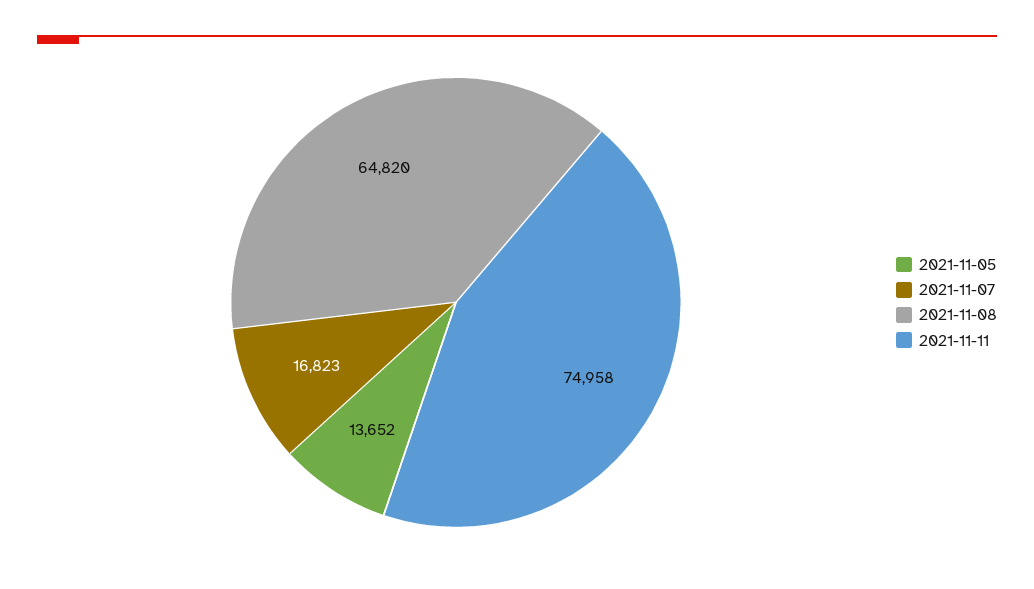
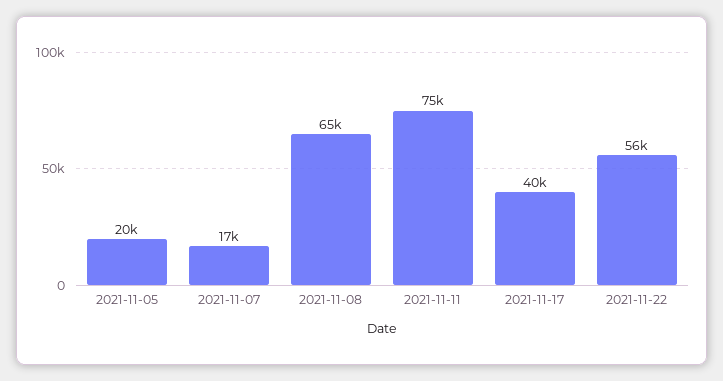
2021-11-05: 13652 -> 20000
2021-11-17: none -> 40000
2021-11-22: none -> 56000

